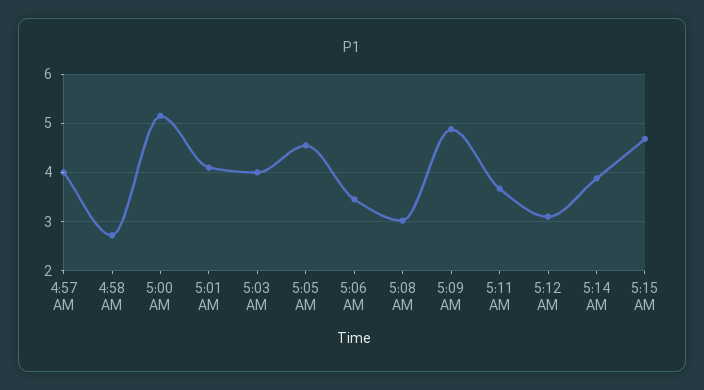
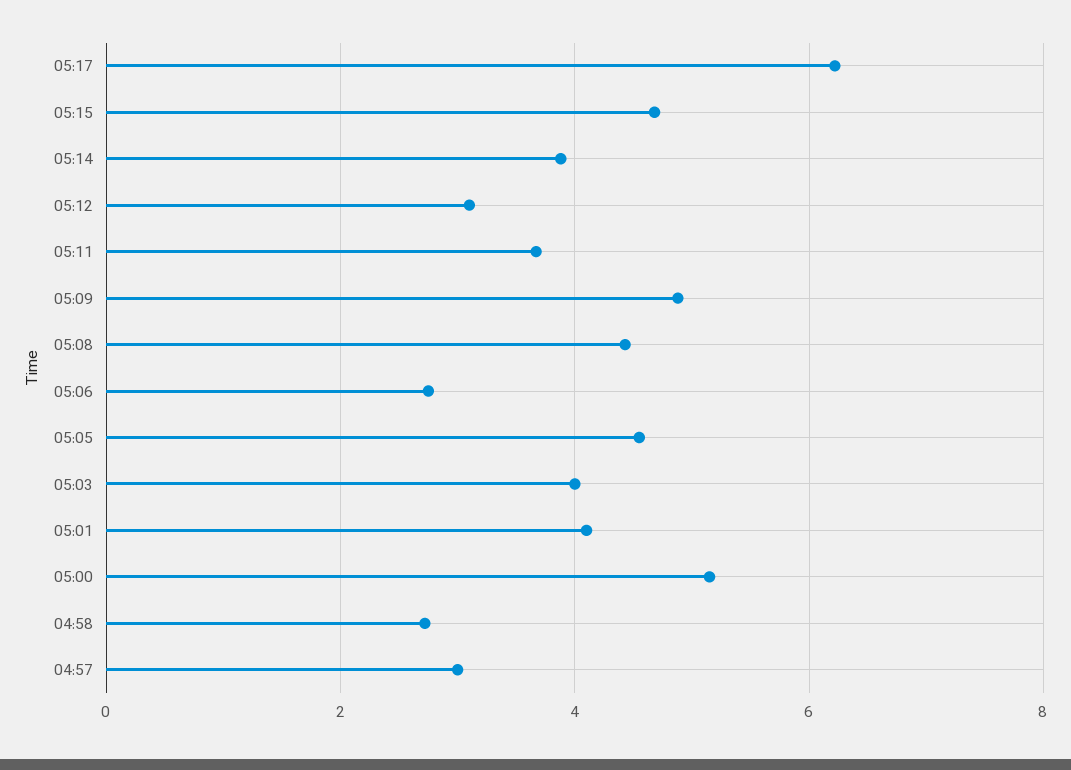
4:57 AM: 4 -> 3
5:06 AM: 3.4 -> 2.8
5:08 AM: 3 -> 4.4
05:17: none -> 6.2

